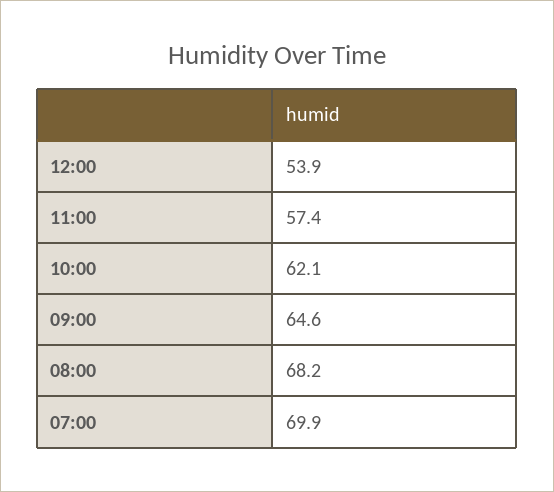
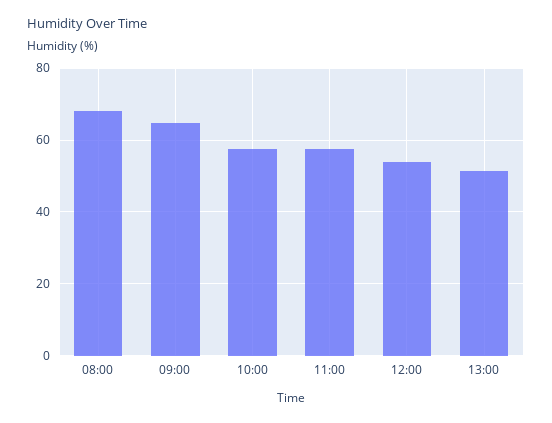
10:00: 62.1 -> 58
07:00: 69.9 -> none
13:00: none -> 52

